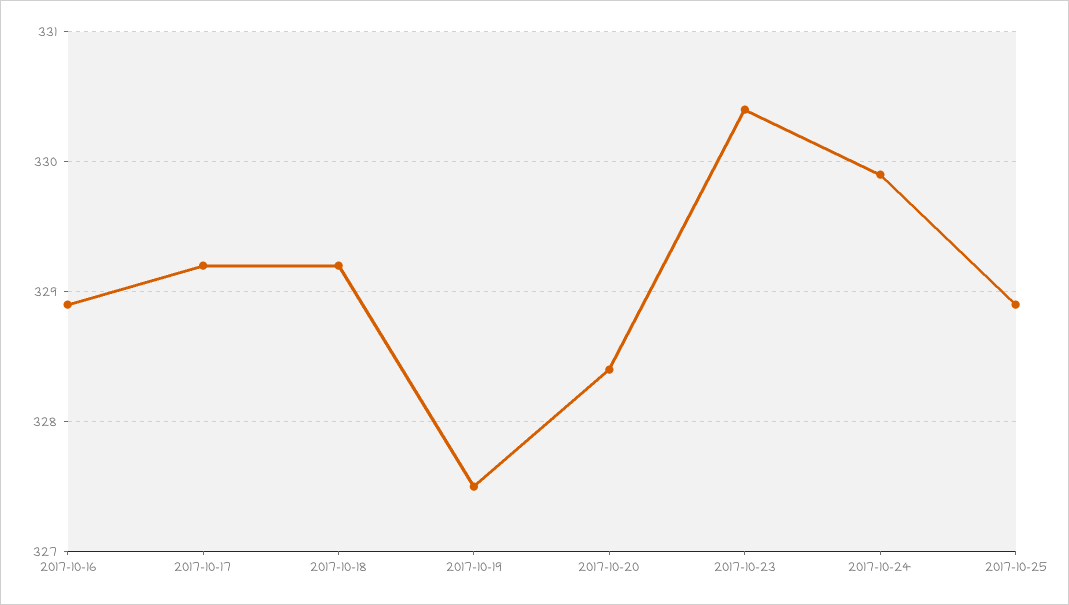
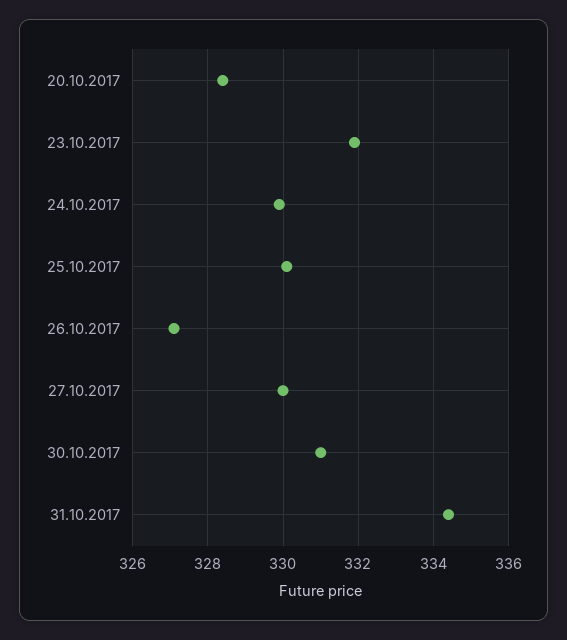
2017-10-16: 328.9 -> none
2017-10-17: 329.2 -> none
2017-10-18: 329.2 -> none
2017-10-19: 327.5 -> none
2017-10-23: 330.4 -> 332
2017-10-25: 328.9 -> 330
26.10.2017: none -> 327
27.10.2017: none -> 330
30.10.2017: none -> 331
31.10.2017: none -> 334.5

